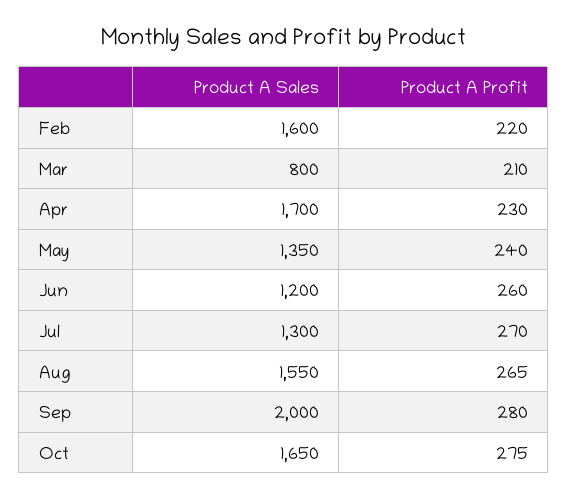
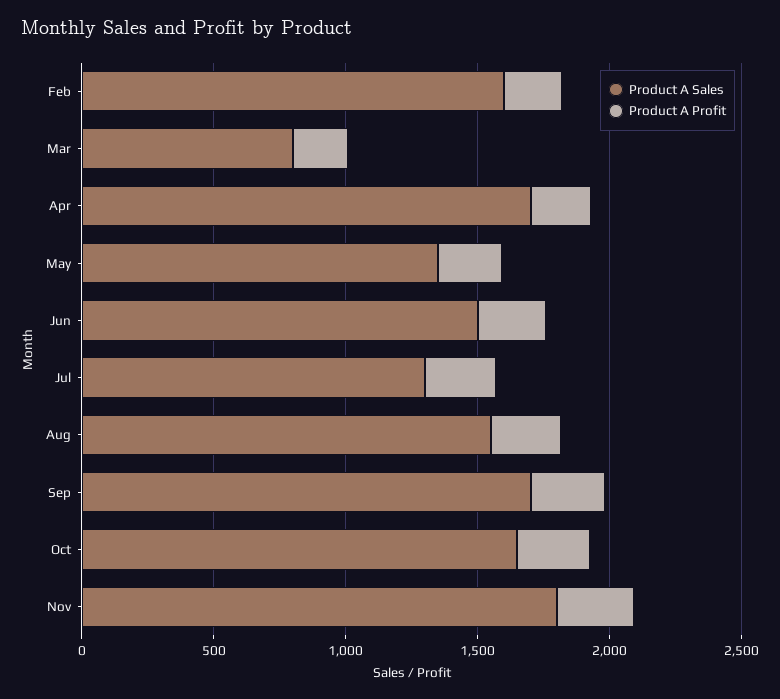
Product A Sales, Jun: 1200 -> 1500
Product A Sales, Sep: 2000 -> 1700
Product A Sales, Nov: none -> 1800
Product A Profit, Nov: none -> 300

